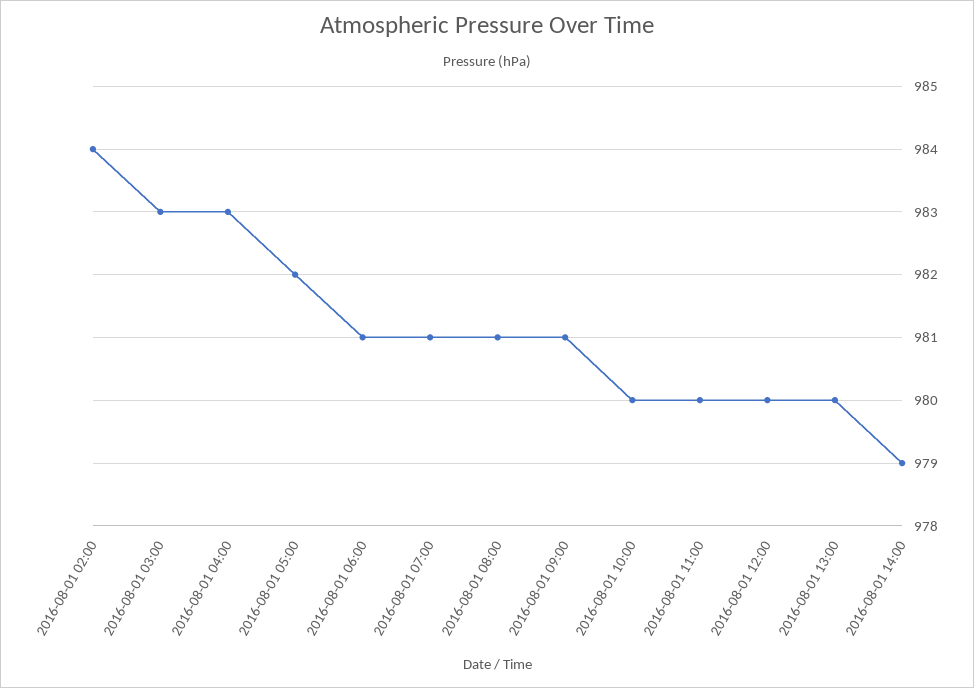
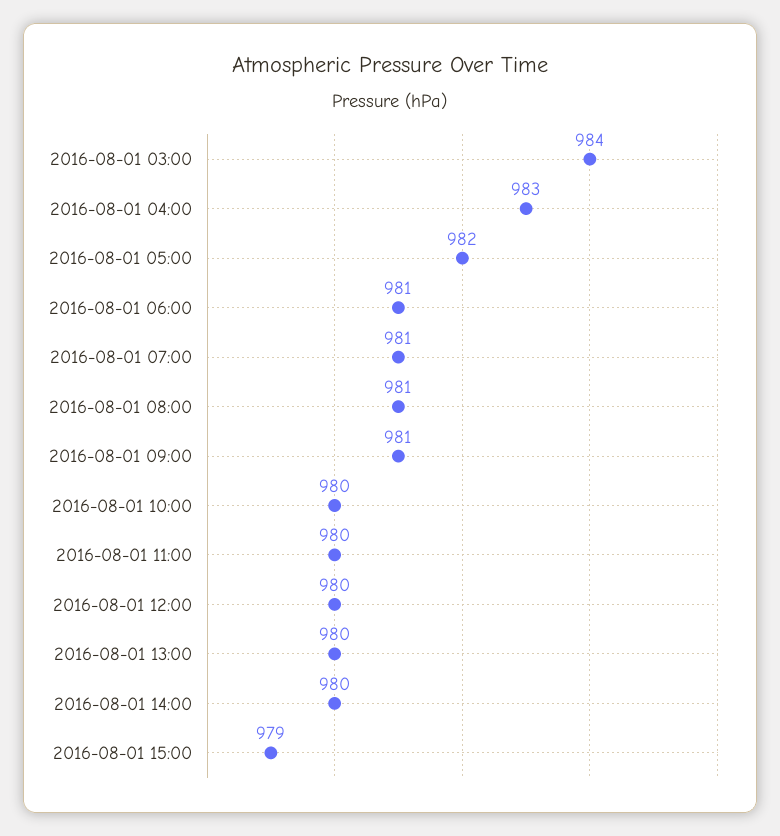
2016-08-01 02:00: 984 -> none
2016-08-01 03:00: 983 -> 984
2016-08-01 14:00: 979 -> 980
2016-08-01 15:00: none -> 979

